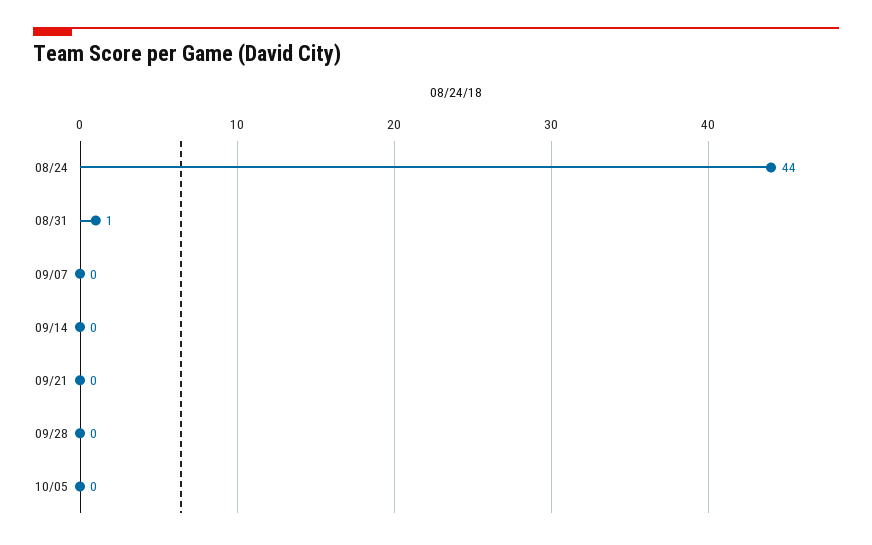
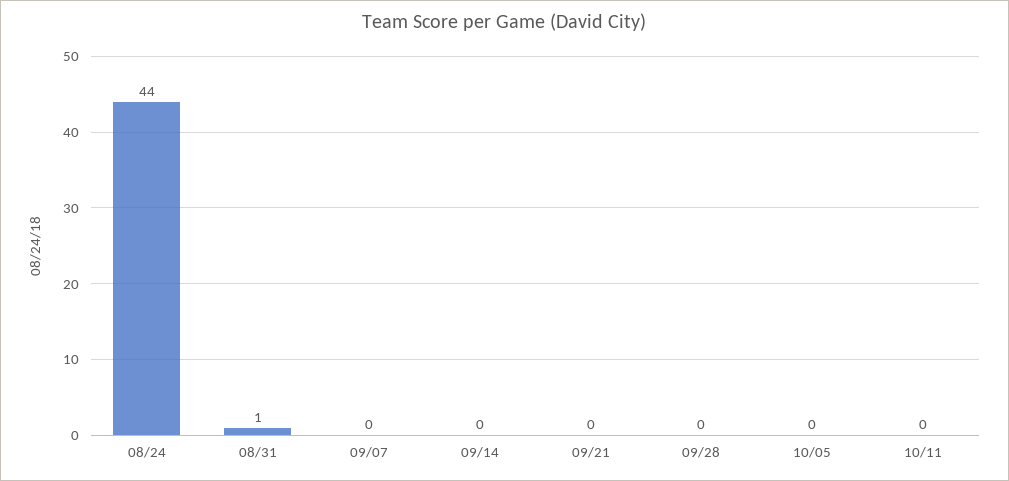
10/11: none -> 0

